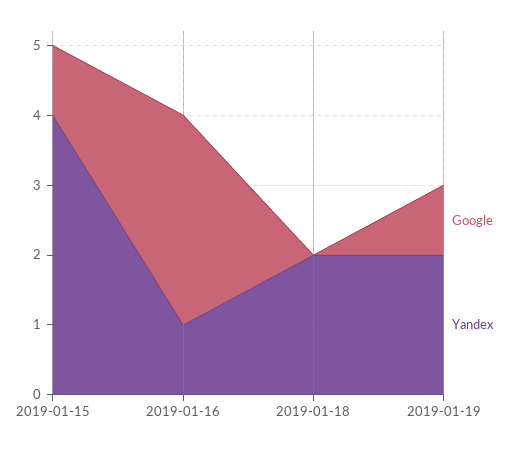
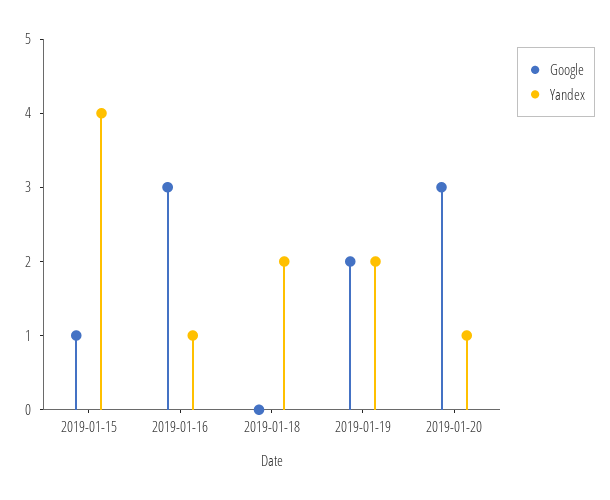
Google, 2019-01-19: 1 -> 2
Google, 2019-01-20: none -> 3
Yandex, 2019-01-20: none -> 1

